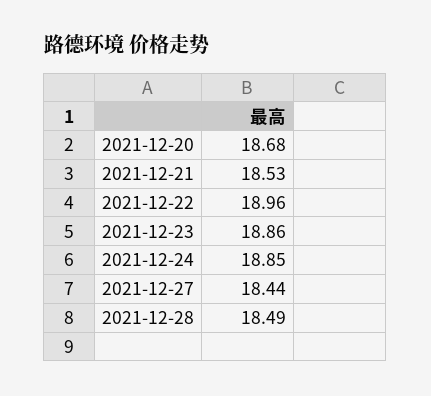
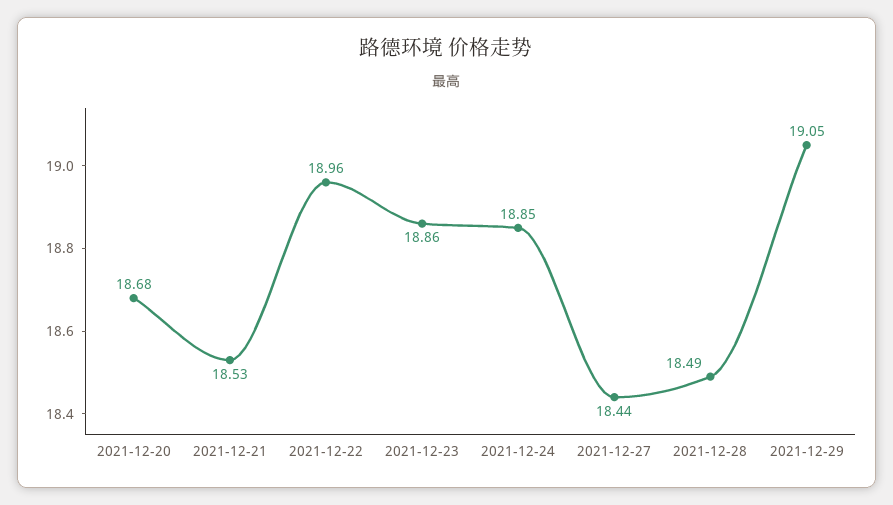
2021-12-29: none -> 19.05

